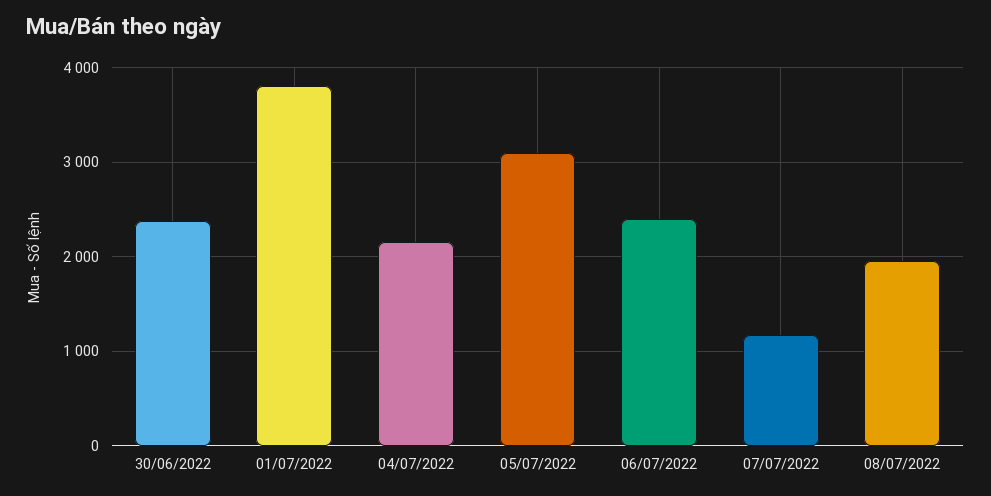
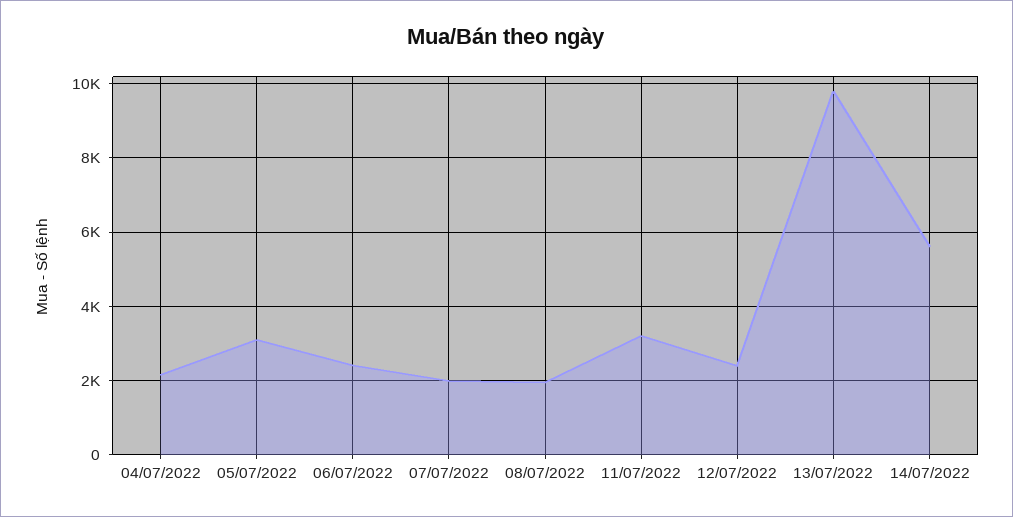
30/06/2022: 2400 -> none
01/07/2022: 3800 -> none
07/07/2022: 1200 -> 2000
11/07/2022: none -> 3200
12/07/2022: none -> 2400
13/07/2022: none -> 9800
14/07/2022: none -> 5600

